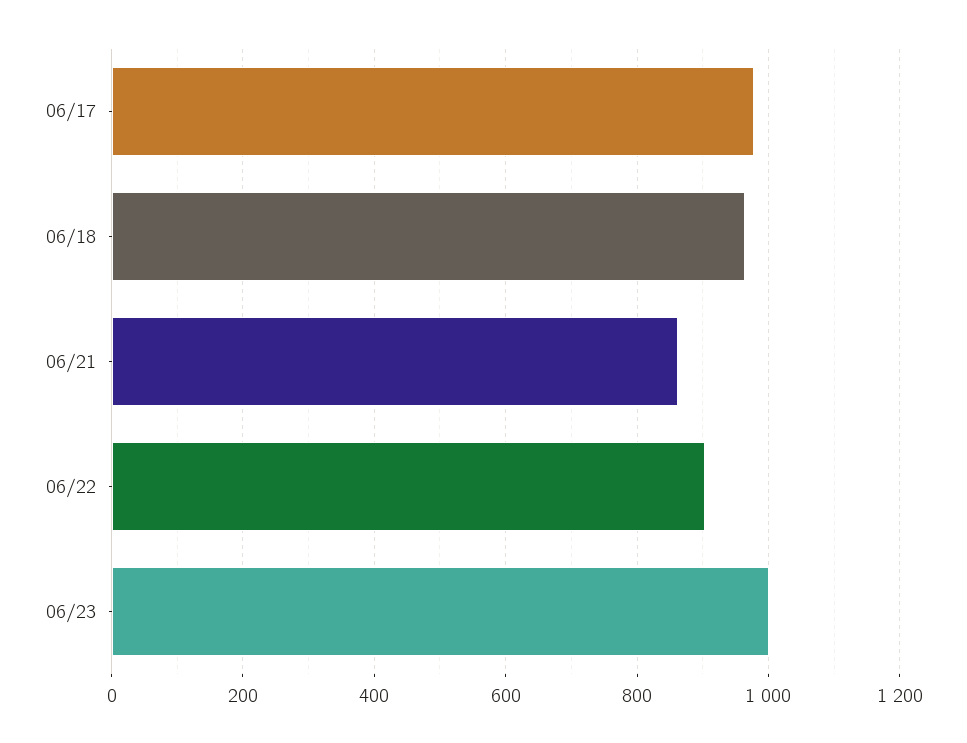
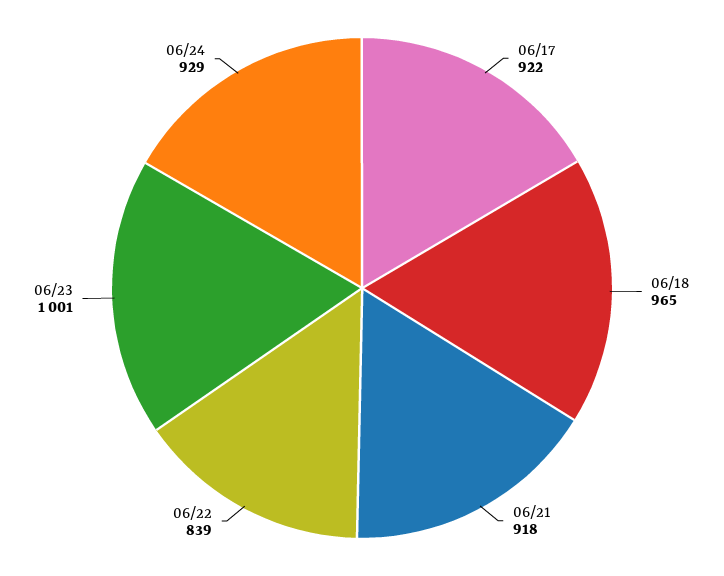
06/17: 980 -> 922
06/21: 860 -> 918
06/22: 900 -> 839
06/24: none -> 929

